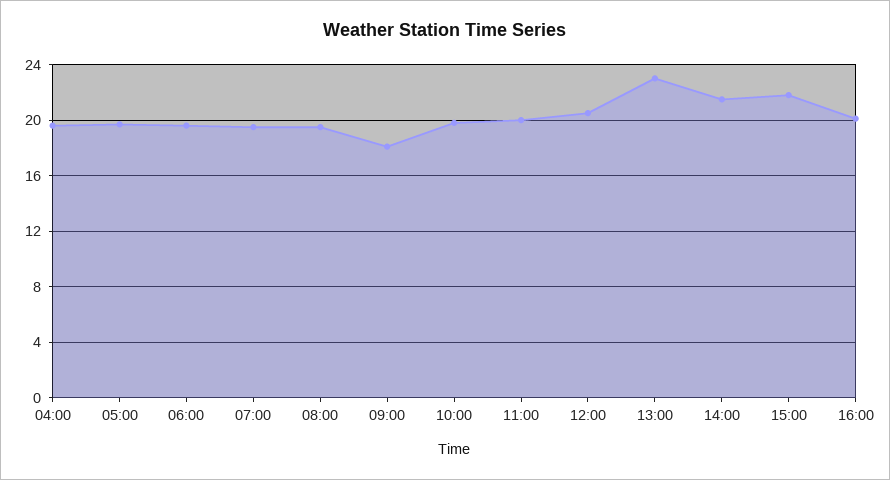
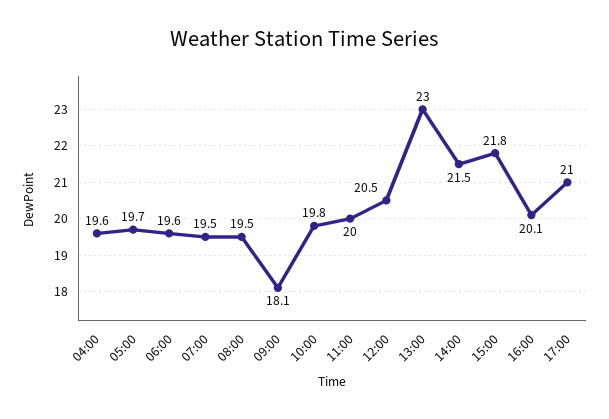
17:00: none -> 21

